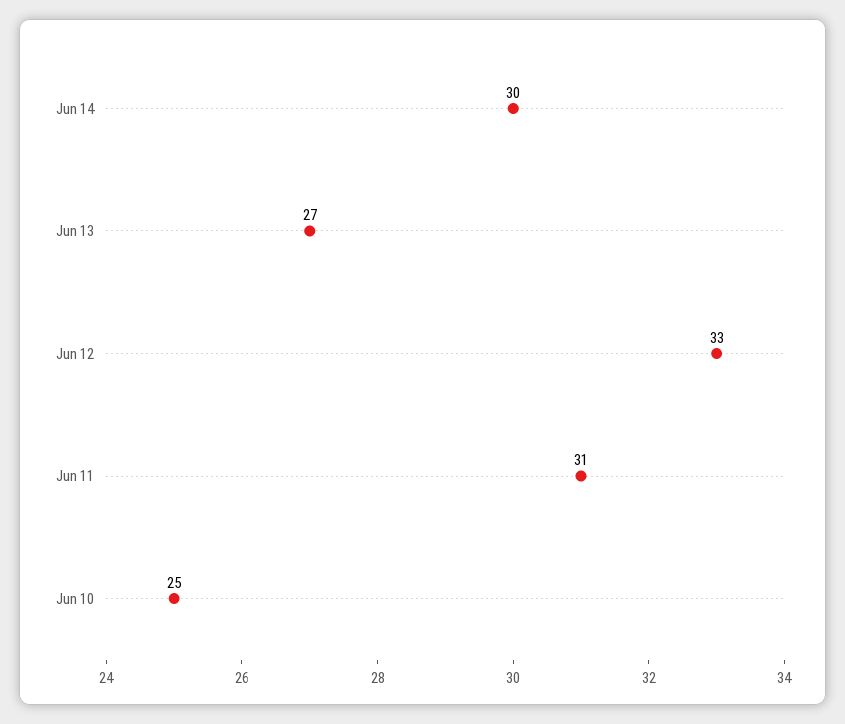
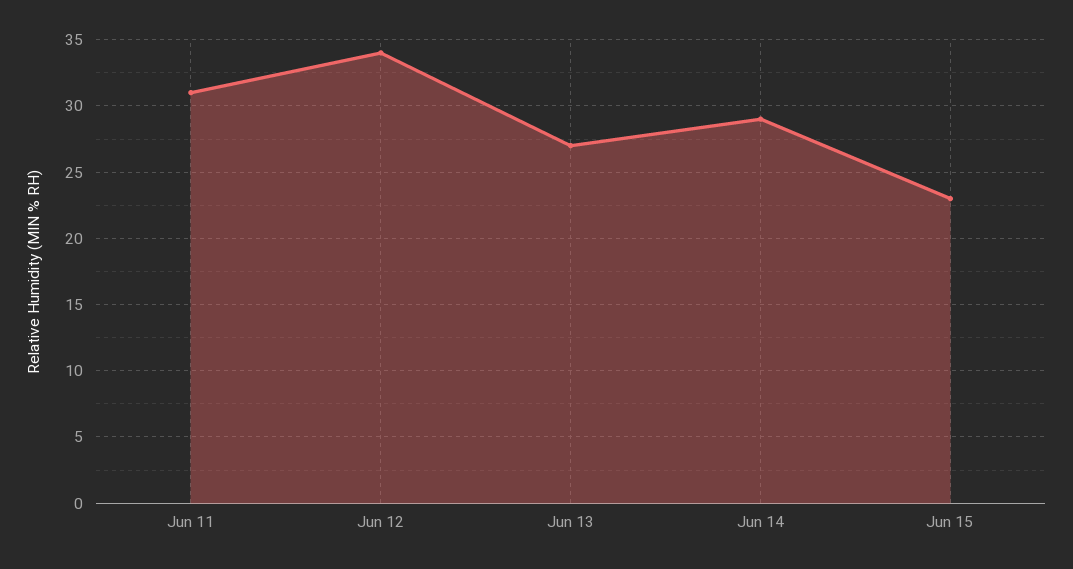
Jun 14: 30 -> 29
Jun 12: 33 -> 34
Jun 10: 25 -> none
Jun 15: none -> 23

